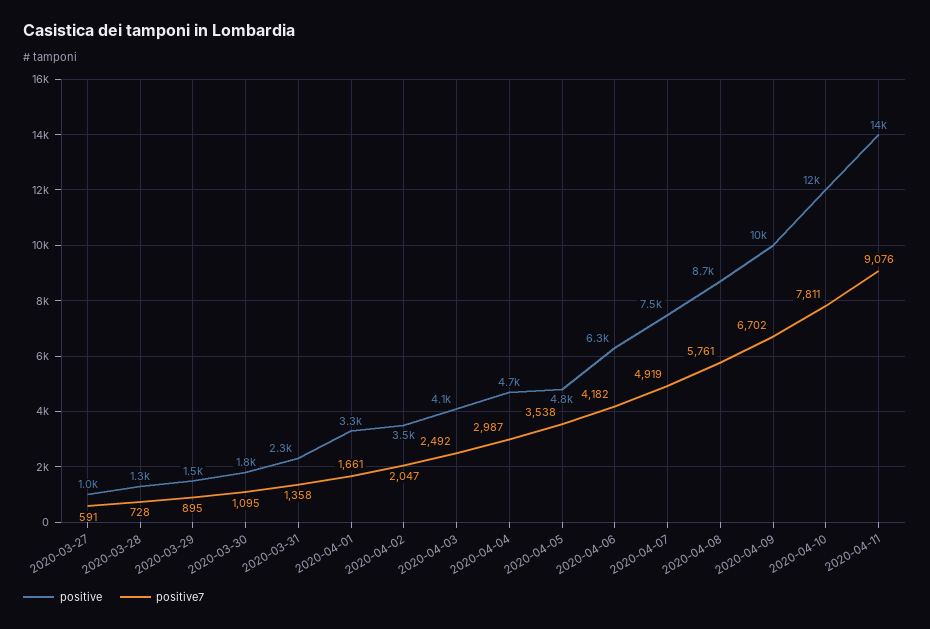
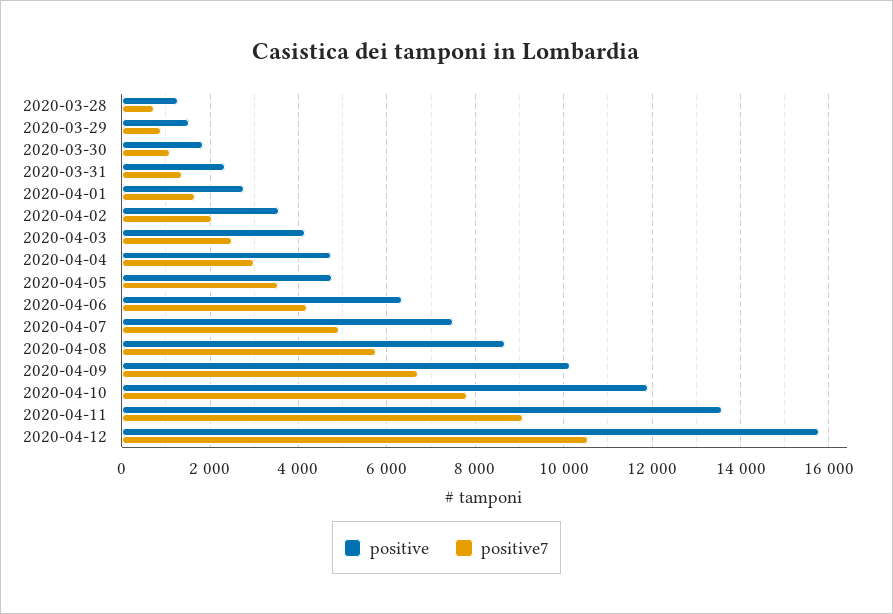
positive, 2020-03-27: 1000 -> none
positive7, 2020-03-27: 591 -> none
positive, 2020-04-01: 3300 -> 2800
positive, 2020-04-12: none -> 15800
positive7, 2020-04-12: none -> 10600

